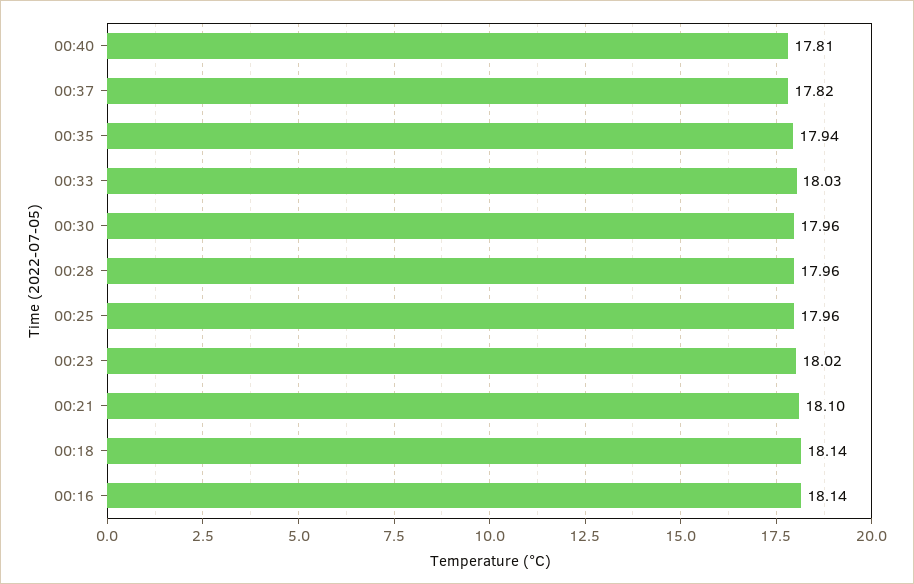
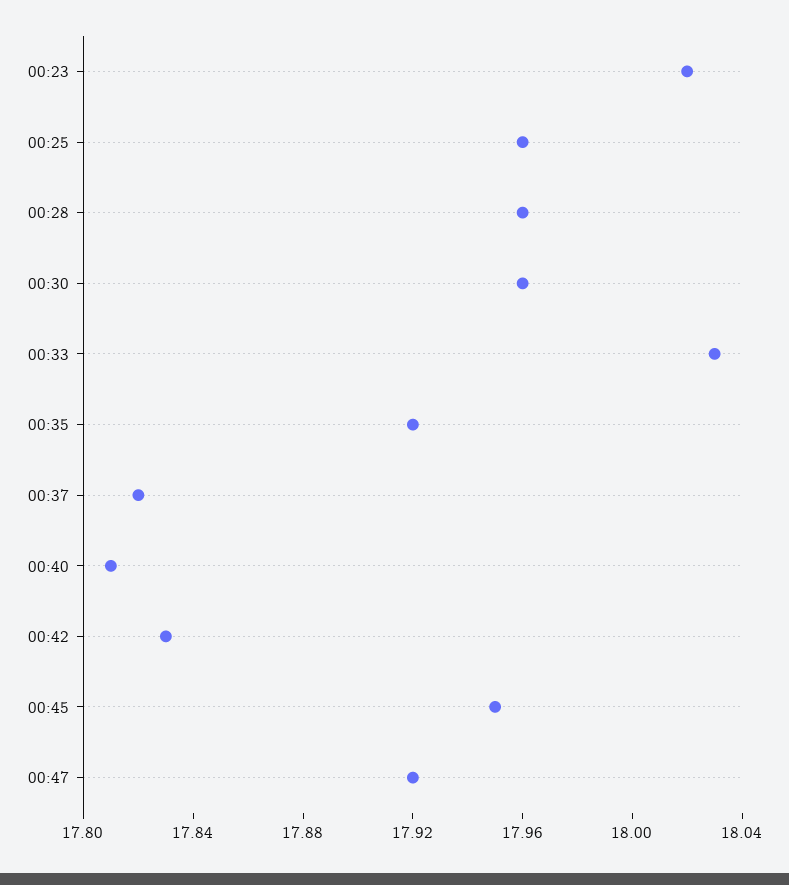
00:35: 17.94 -> 17.92
00:21: 18.1 -> none
00:18: 18.14 -> none
00:16: 18.14 -> none
00:42: none -> 17.83
00:45: none -> 17.95
00:47: none -> 17.92

